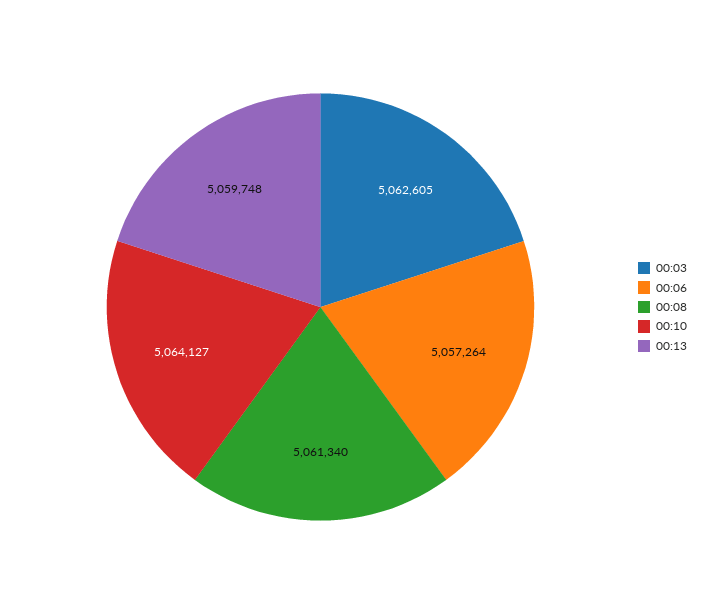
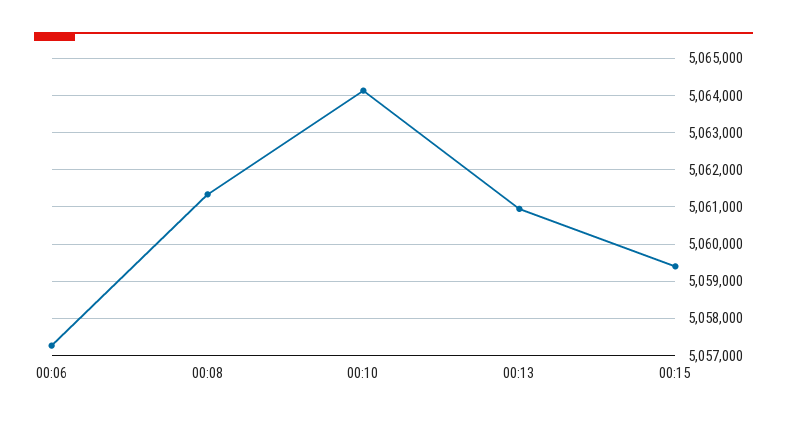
00:03: 5062605 -> none
00:13: 5059748 -> 5061000
00:15: none -> 5059400

